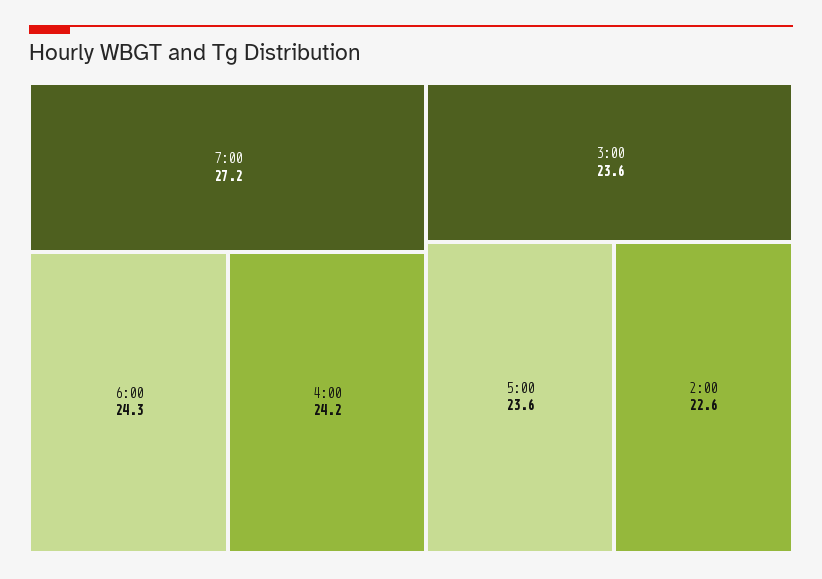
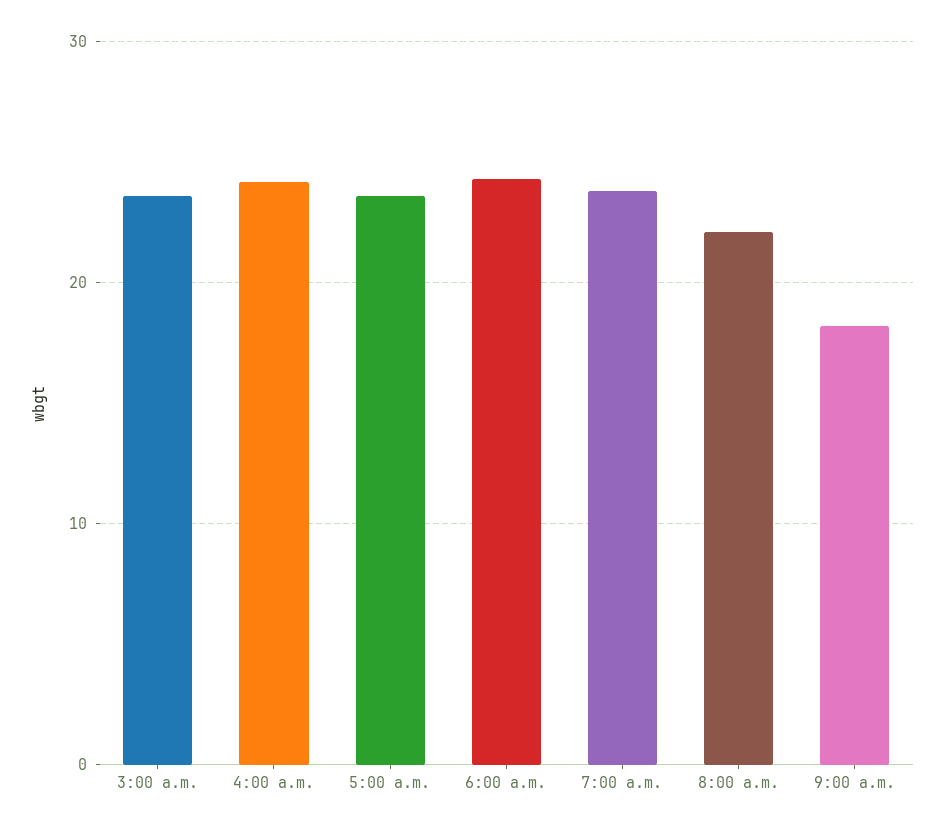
7:00: 27.2 -> 24
2:00: 22.6 -> none
8:00 a.m.: none -> 22
9:00 a.m.: none -> 18

